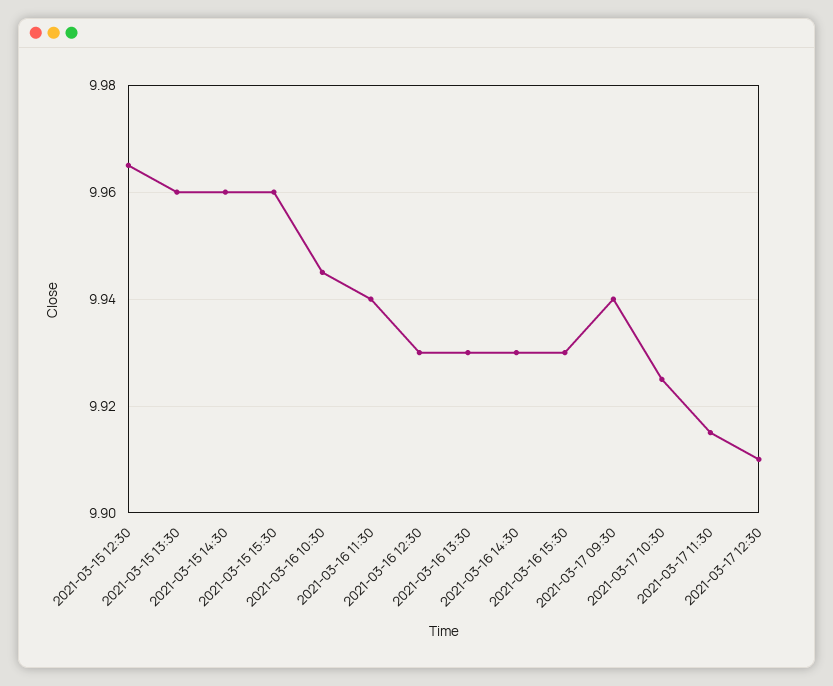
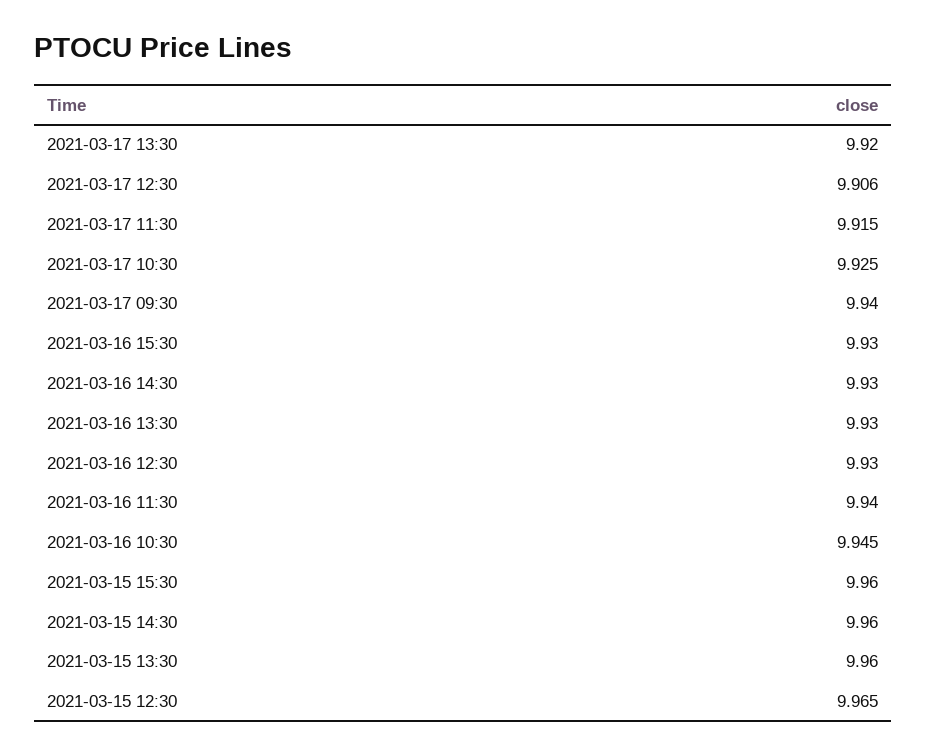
2021-03-17 12:30: 9.91 -> 9.906
2021-03-17 13:30: none -> 9.92

